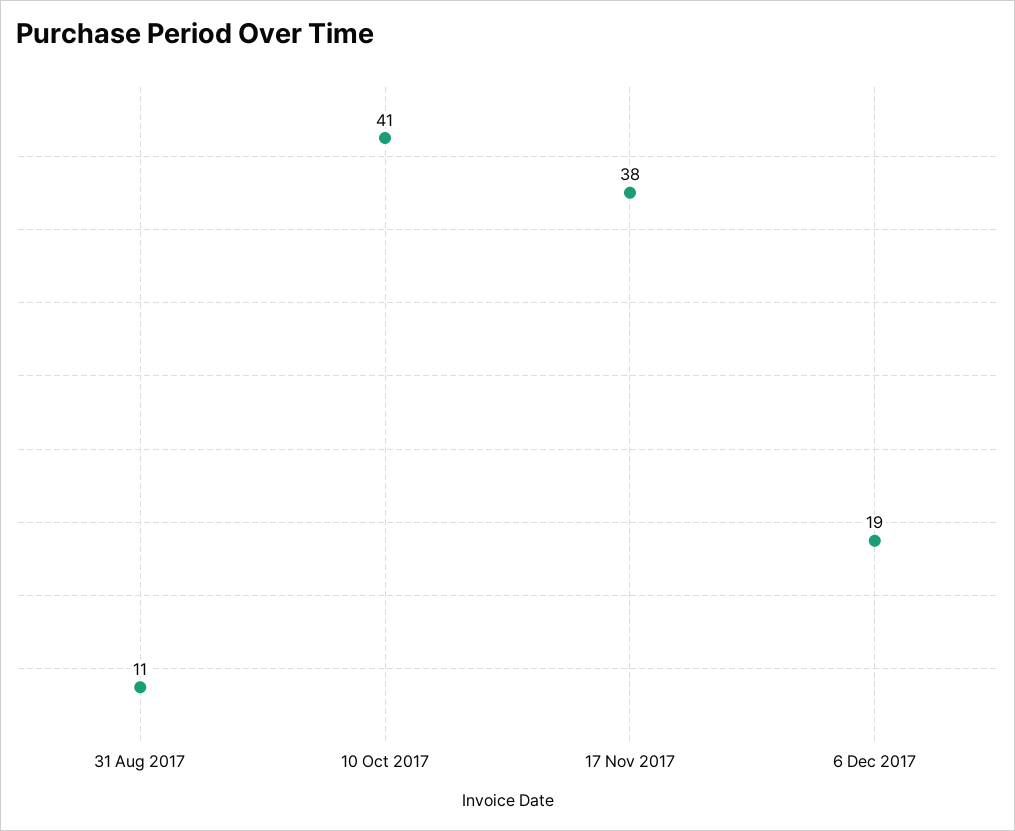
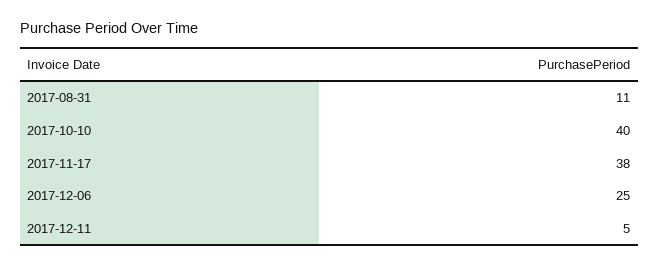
10 Oct 2017: 41 -> 40
6 Dec 2017: 19 -> 25
2017-12-11: none -> 5

